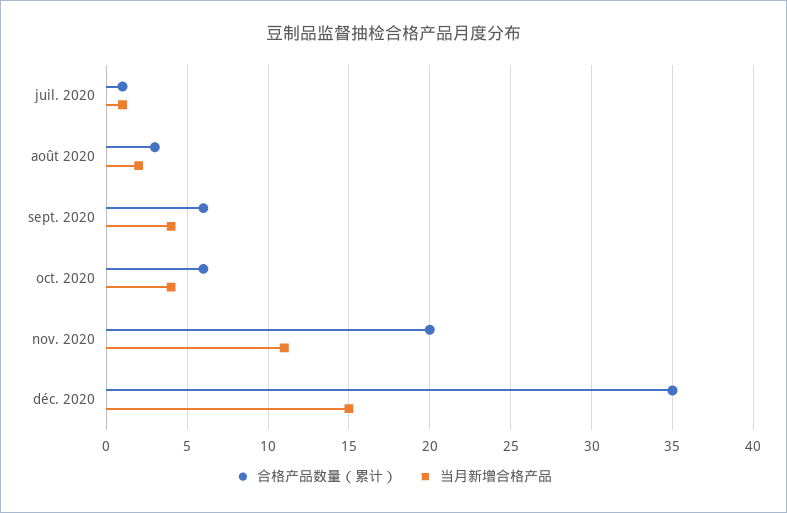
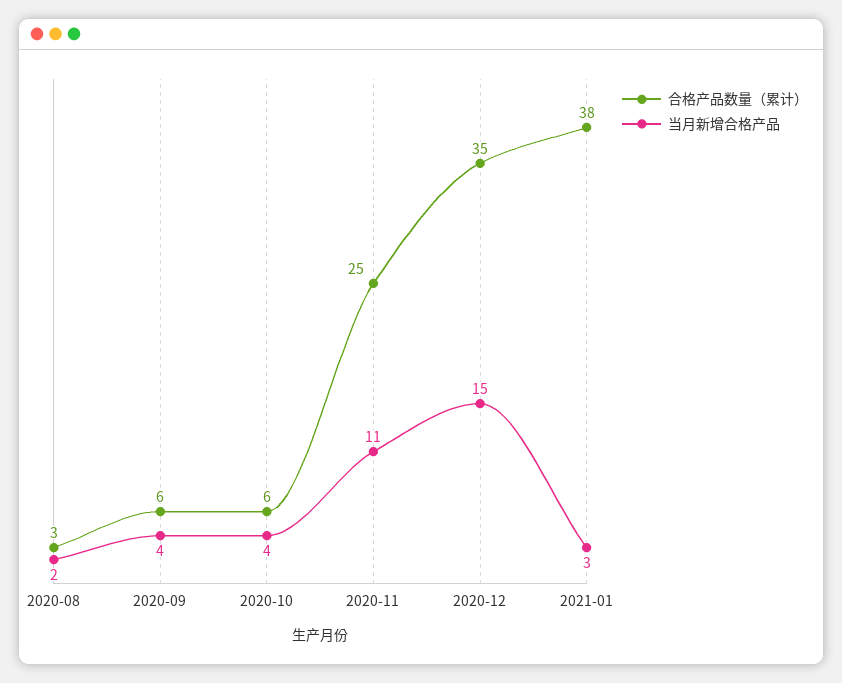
合格产品数量（累计）, juil. 2020: 1 -> none
当月新增合格产品, juil. 2020: 1 -> none
合格产品数量（累计）, nov. 2020: 20 -> 25
合格产品数量（累计）, 2021-01: none -> 38
当月新增合格产品, 2021-01: none -> 3

